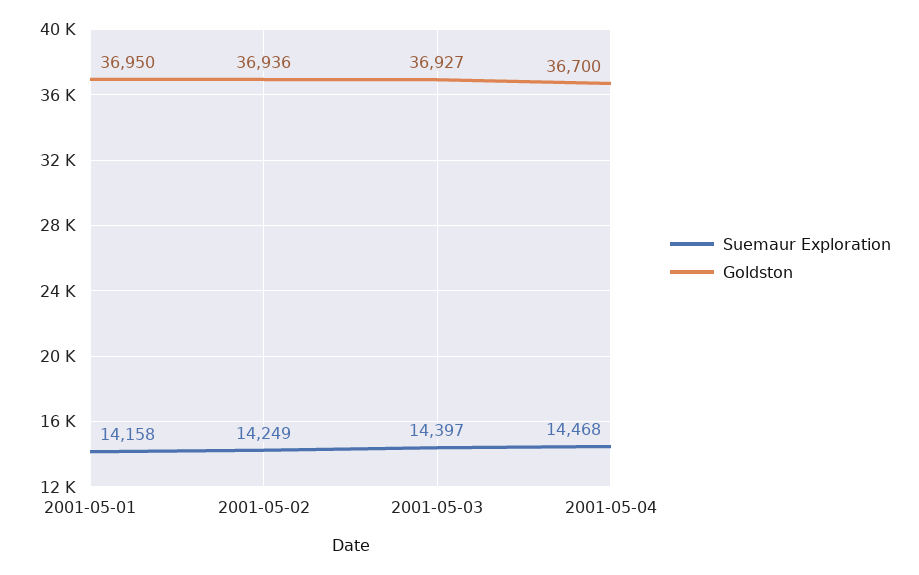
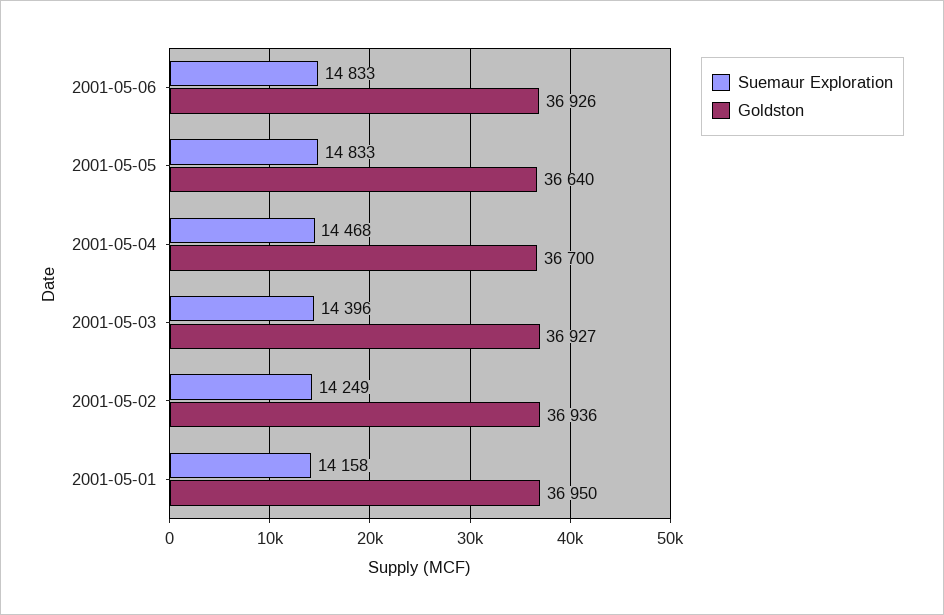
Suemaur Exploration, 2001-05-03: 14397 -> 14396
Suemaur Exploration, 2001-05-06: none -> 14833
Goldston, 2001-05-06: none -> 36926
Suemaur Exploration, 2001-05-05: none -> 14833
Goldston, 2001-05-05: none -> 36640

